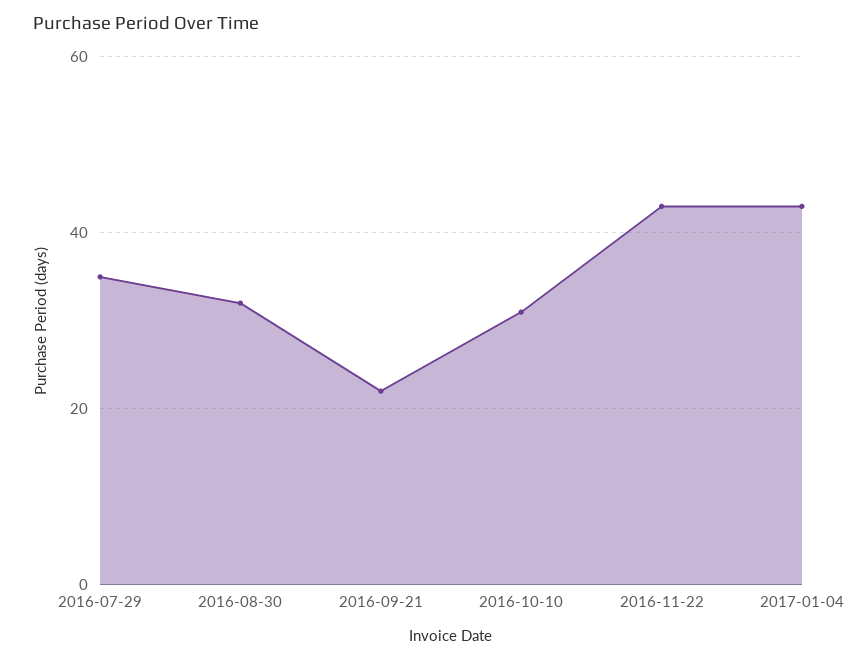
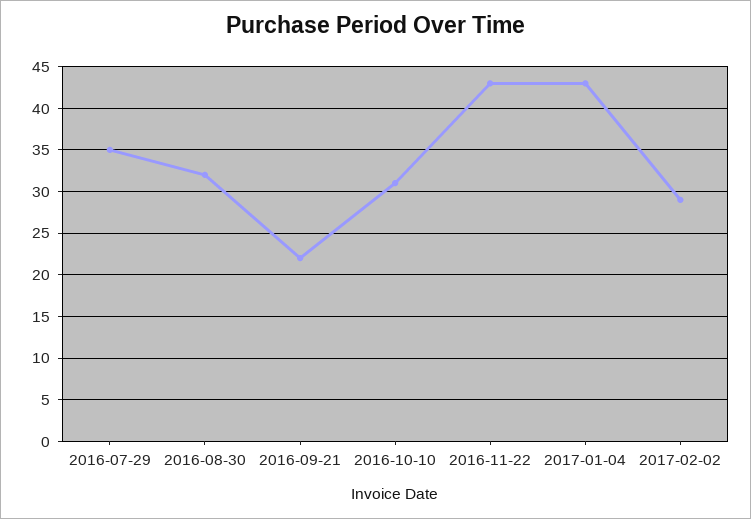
2017-02-02: none -> 29

